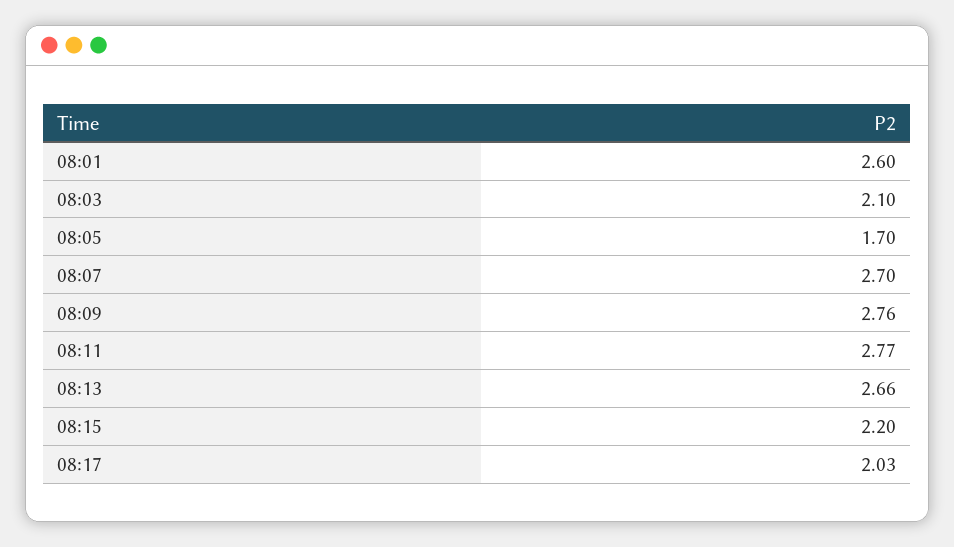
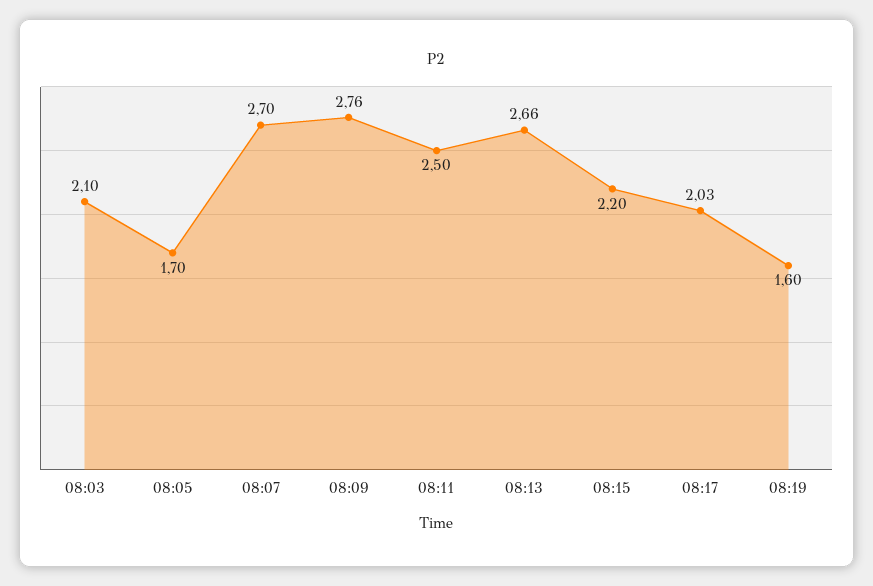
08:01: 2.6 -> none
08:11: 2.77 -> 2.5
08:19: none -> 1.6

